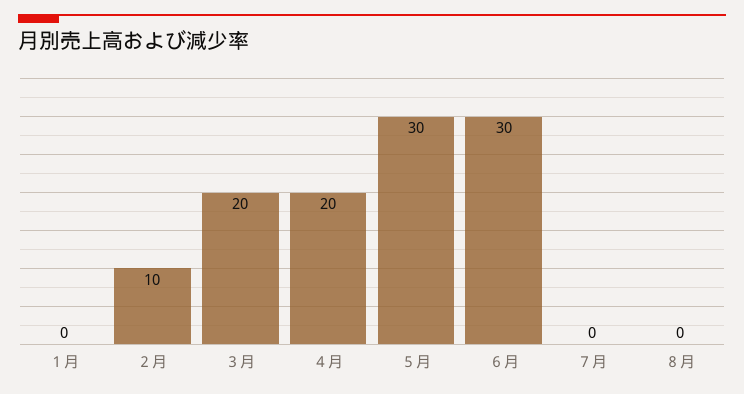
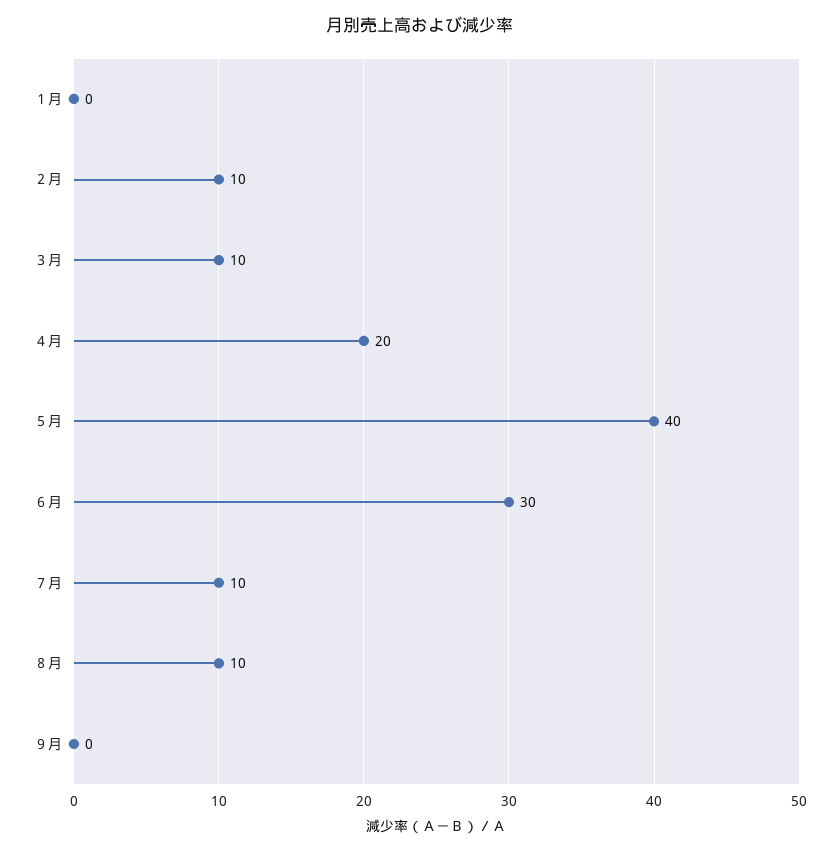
３月: 20 -> 10
５月: 30 -> 40
７月: 0 -> 10
８月: 0 -> 10
９月: none -> 0

